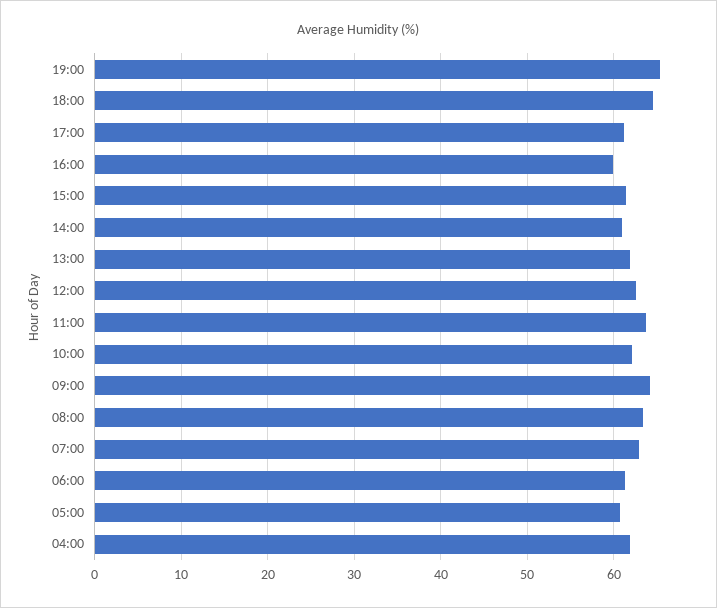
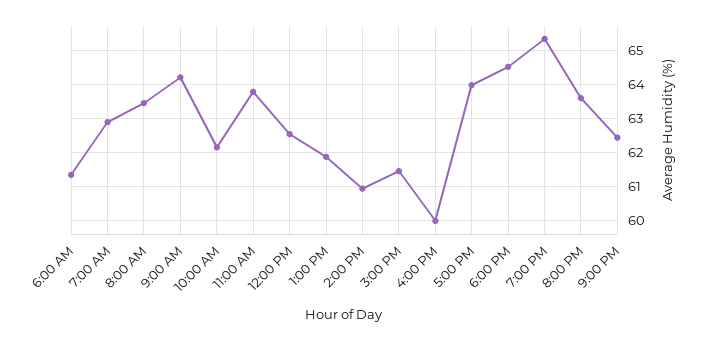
17:00: 61 -> 64
05:00: 61 -> none
04:00: 62 -> none
8:00 PM: none -> 63.6
9:00 PM: none -> 62.4

